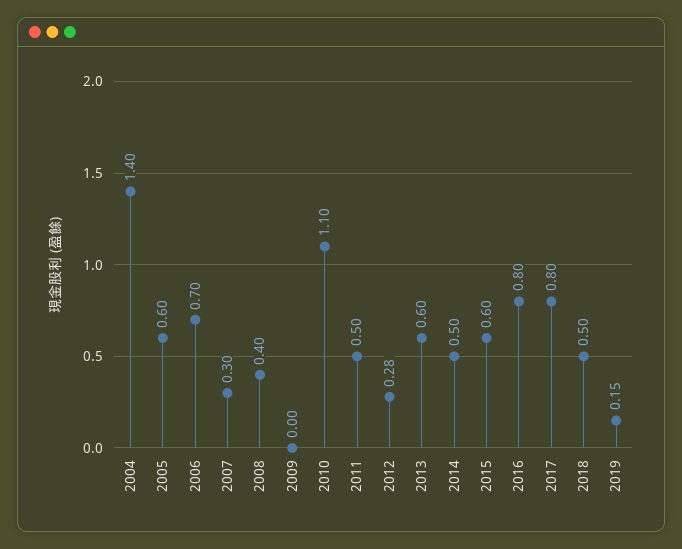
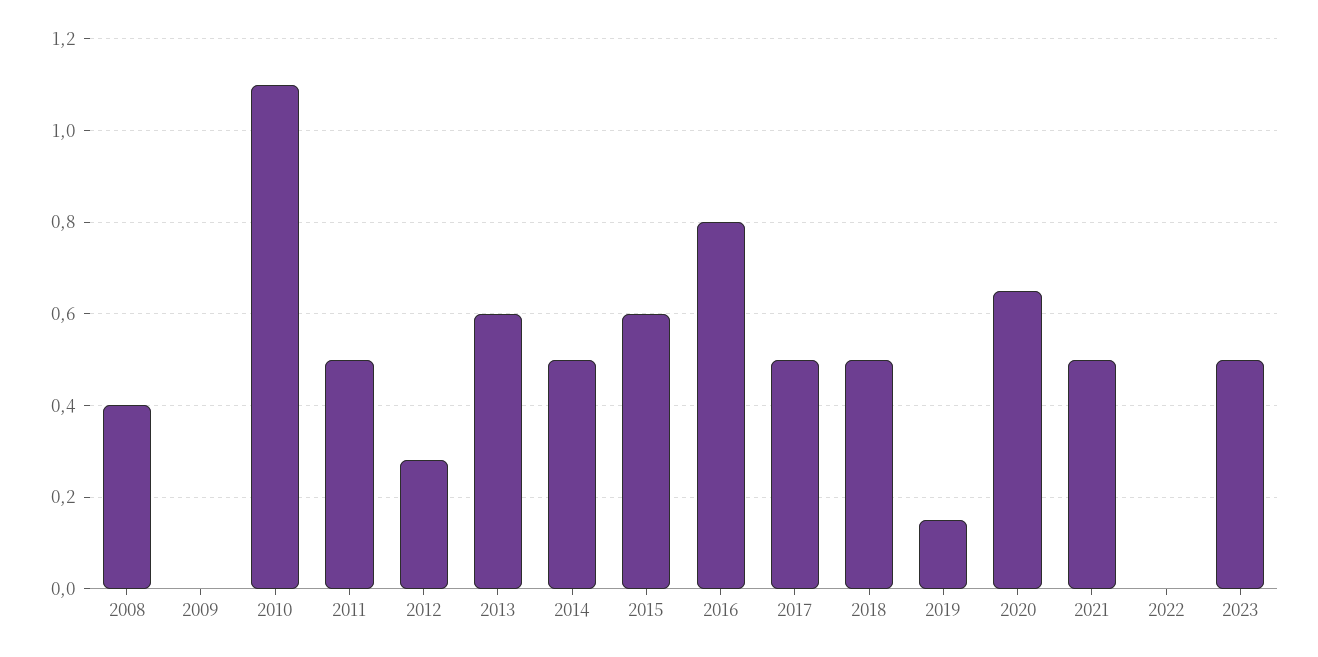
2004: 1.4 -> none
2005: 0.6 -> none
2006: 0.7 -> none
2007: 0.3 -> none
2017: 0.8 -> 0.5
2020: none -> 0.65
2021: none -> 0.5
2022: none -> 0
2023: none -> 0.5

